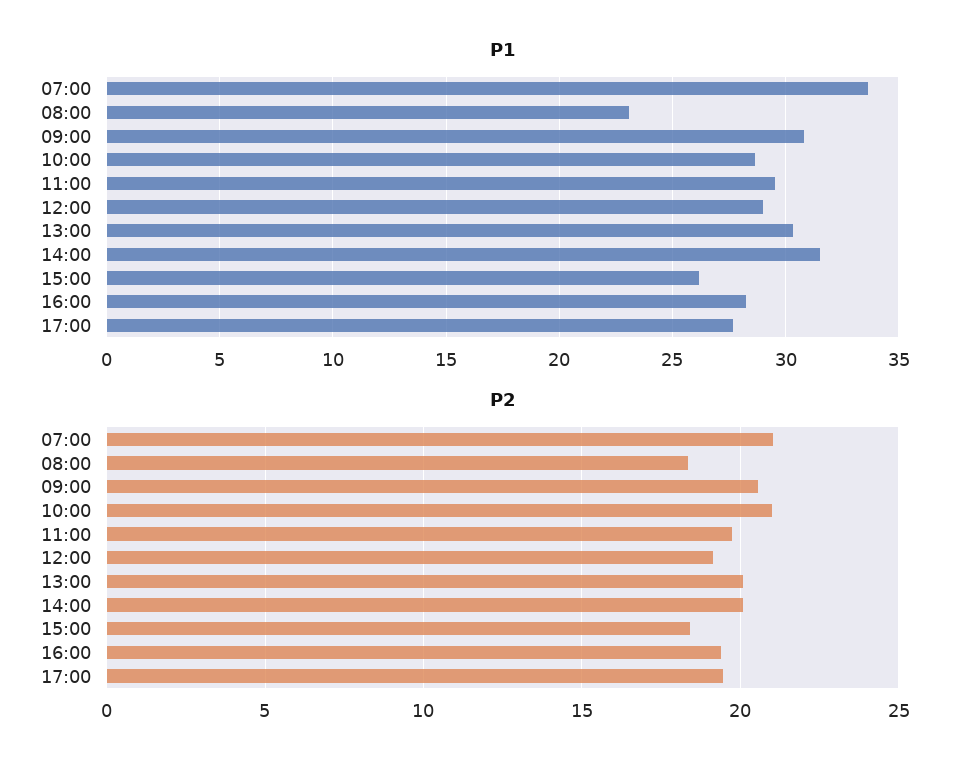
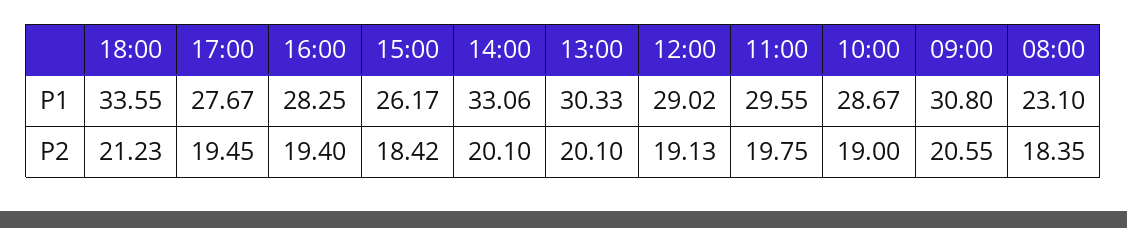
P1, 07:00: 33.5 -> none
P1, 14:00: 31.5 -> 33.06
P2, 07:00: 21 -> none
P2, 10:00: 21 -> 19
P1, 18:00: none -> 33.55
P2, 18:00: none -> 21.23

